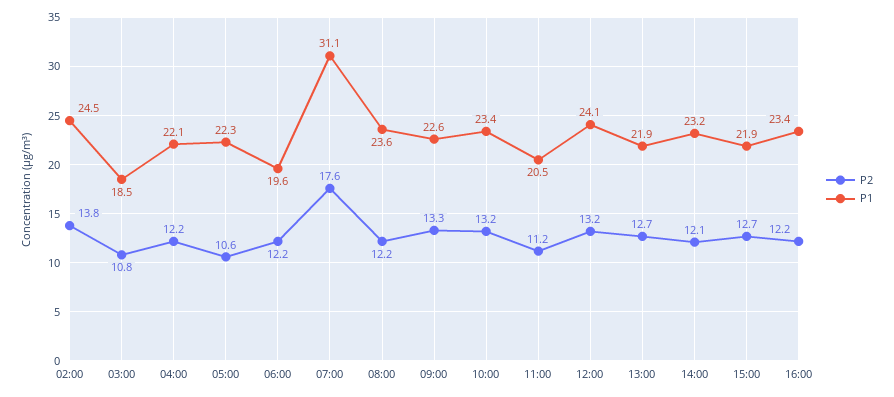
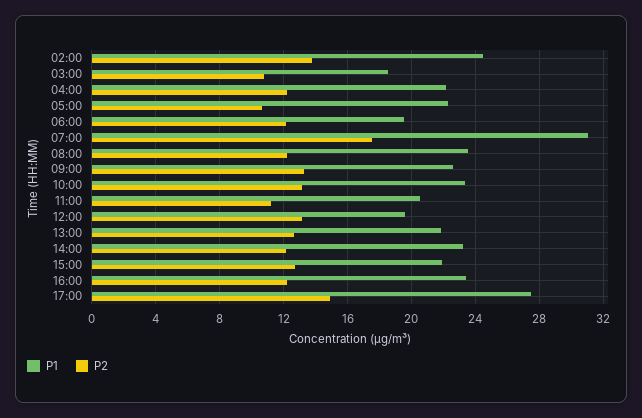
P1, 12:00: 24.1 -> 19.5
P1, 17:00: none -> 27.5
P2, 17:00: none -> 15

